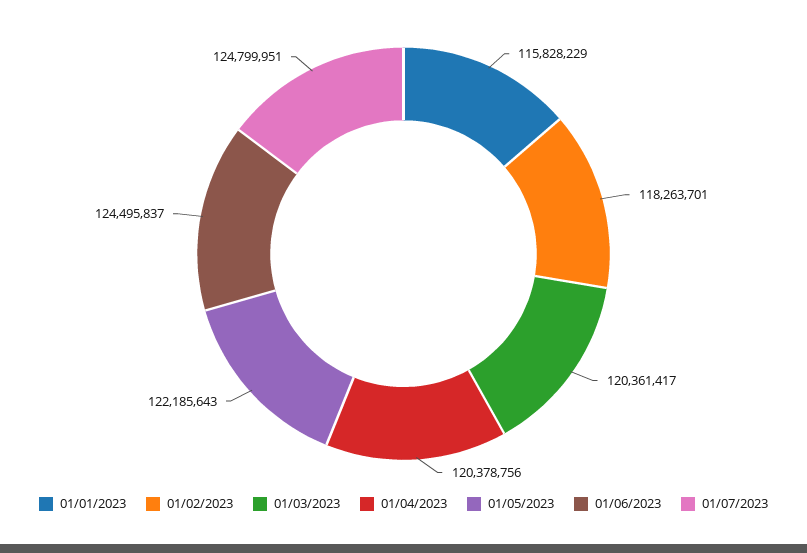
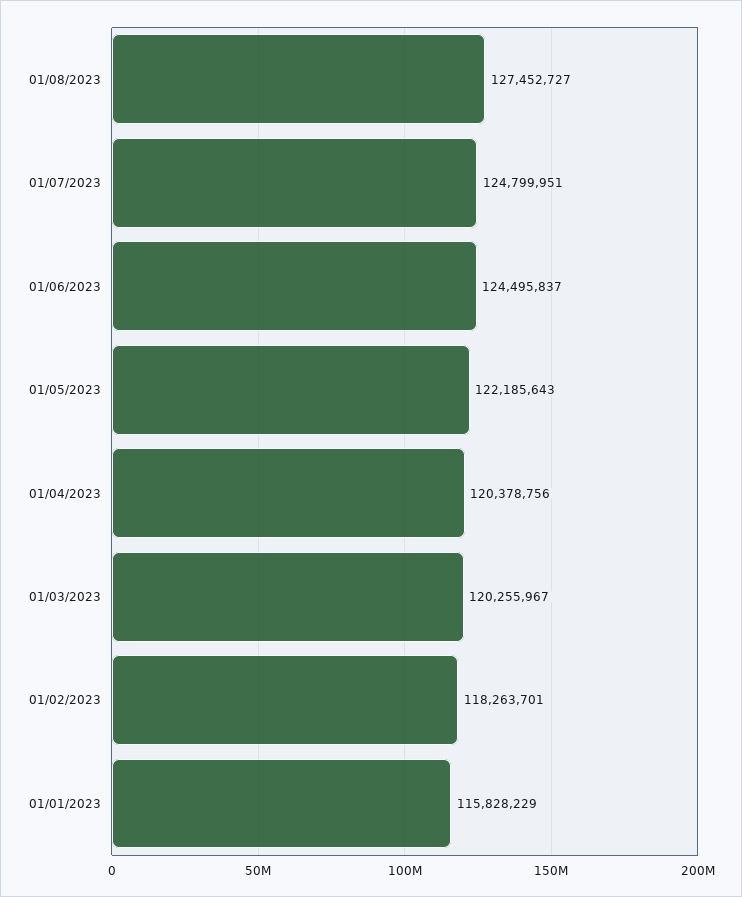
01/03/2023: 120361417 -> 120255967
01/08/2023: none -> 127452727

